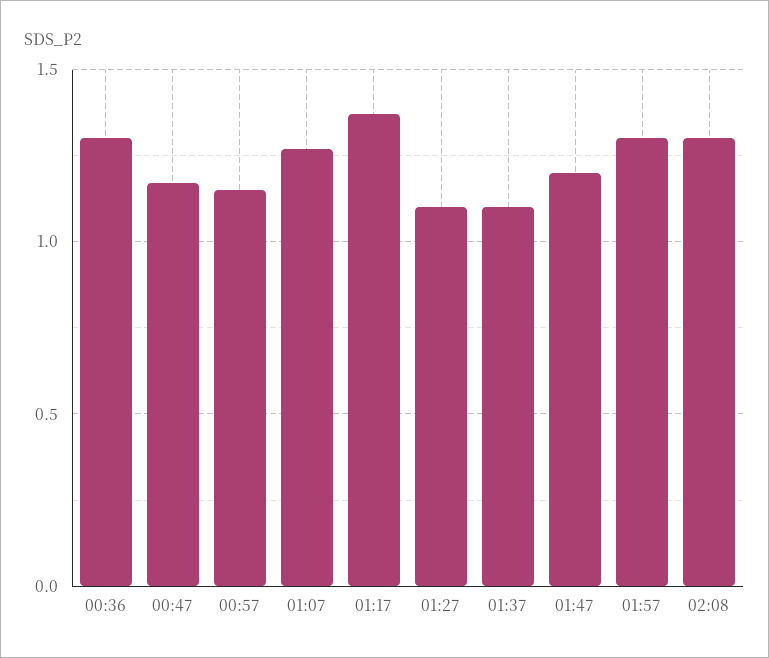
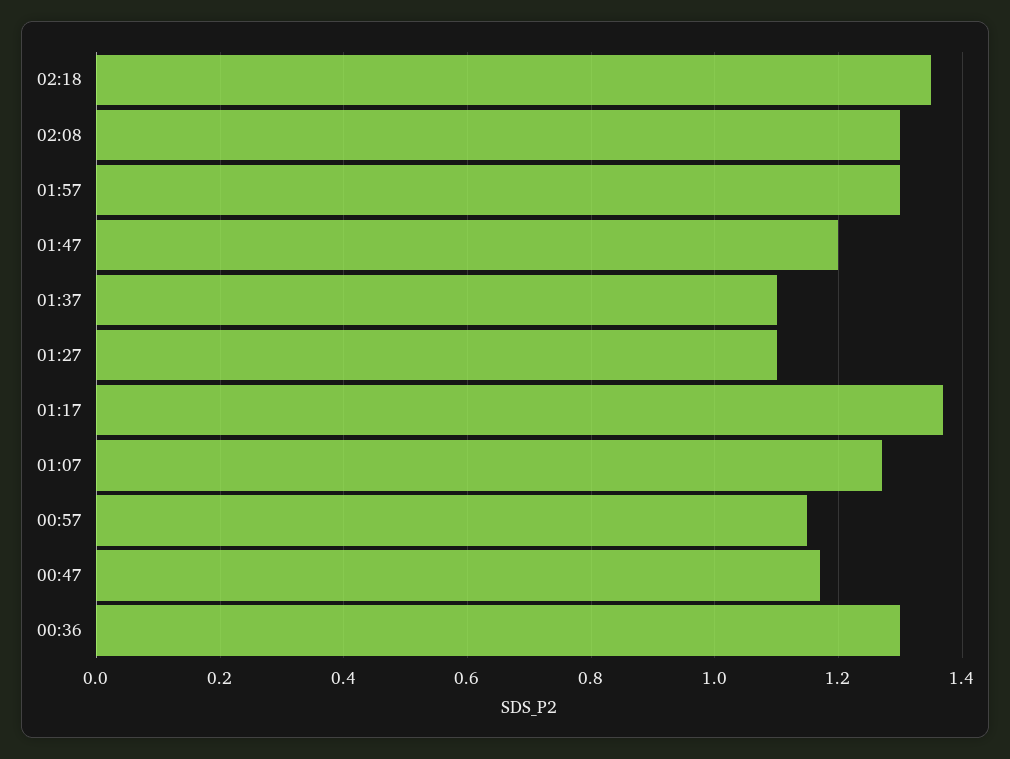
02:18: none -> 1.35

